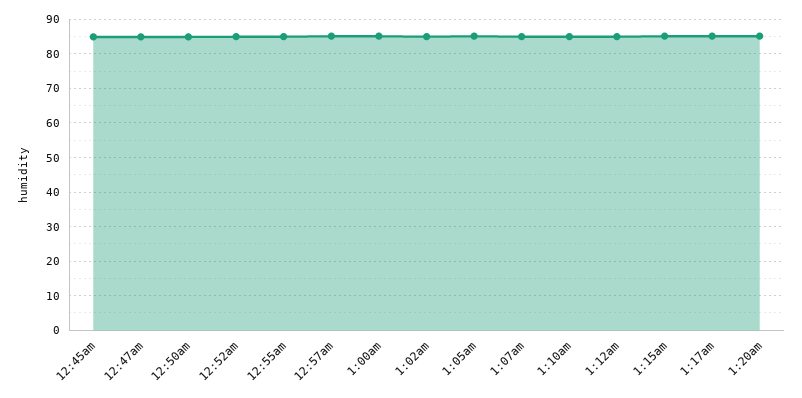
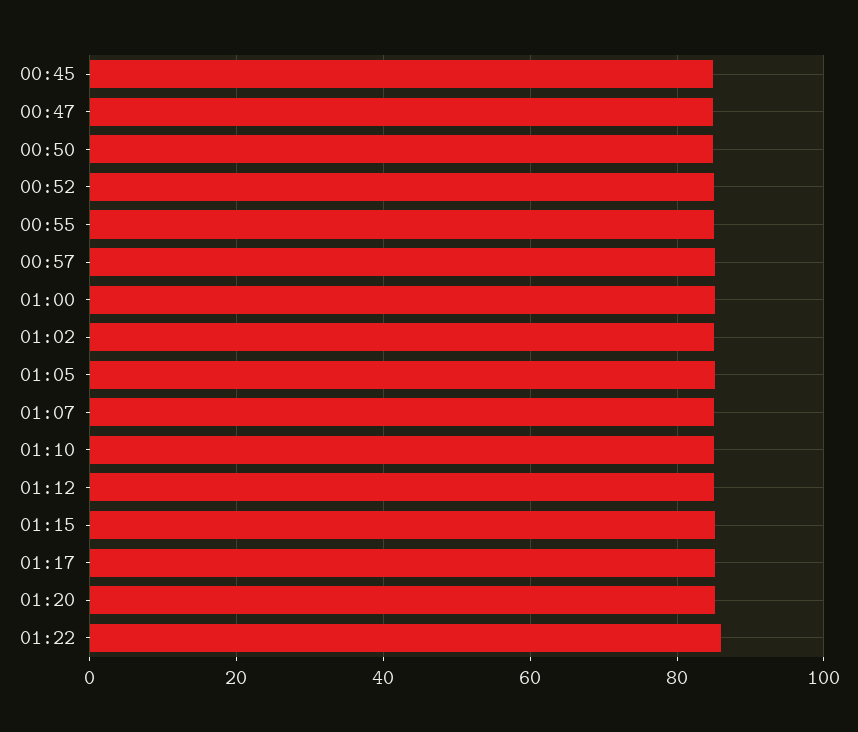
01:22: none -> 86

